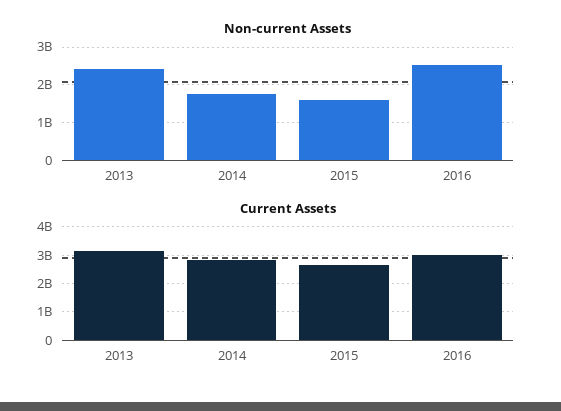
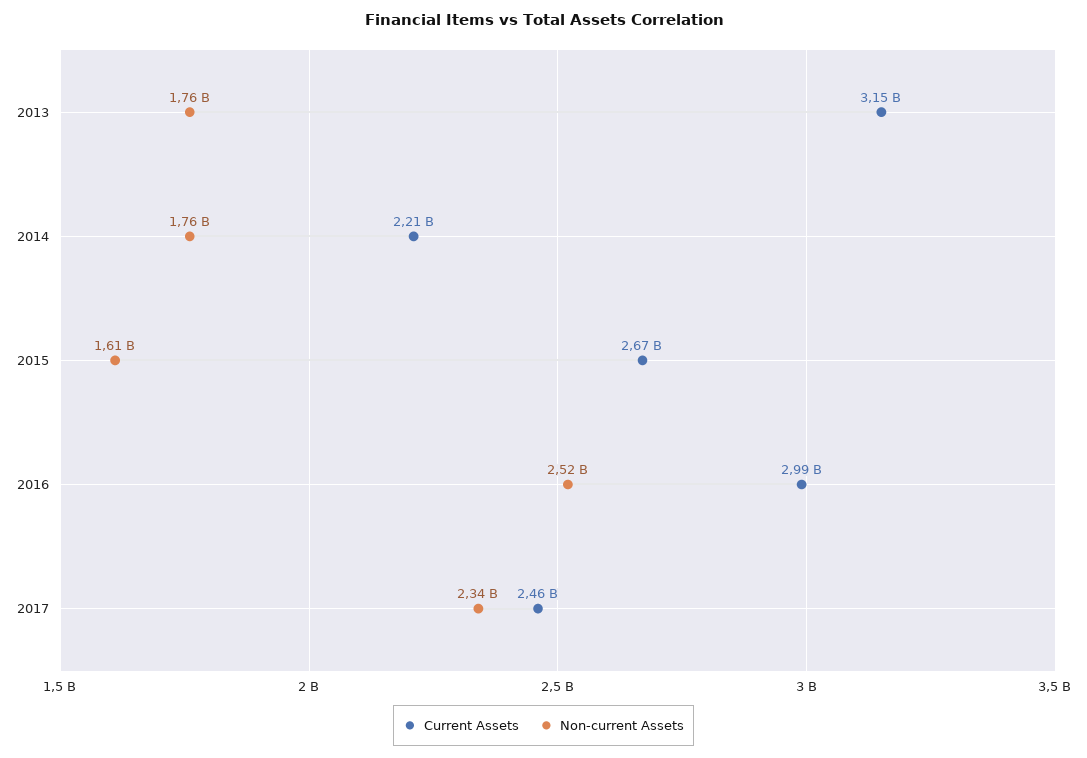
Non-current Assets, 2013: 2400000000 -> 1760000000
Current Assets, 2014: 2750000000 -> 2210000000
Current Assets, 2017: none -> 2460000000
Non-current Assets, 2017: none -> 2340000000

